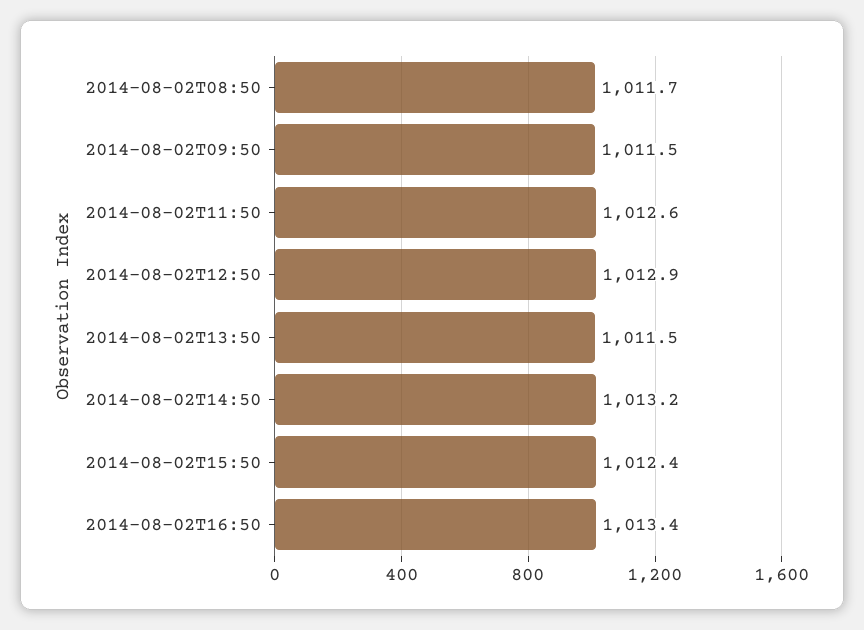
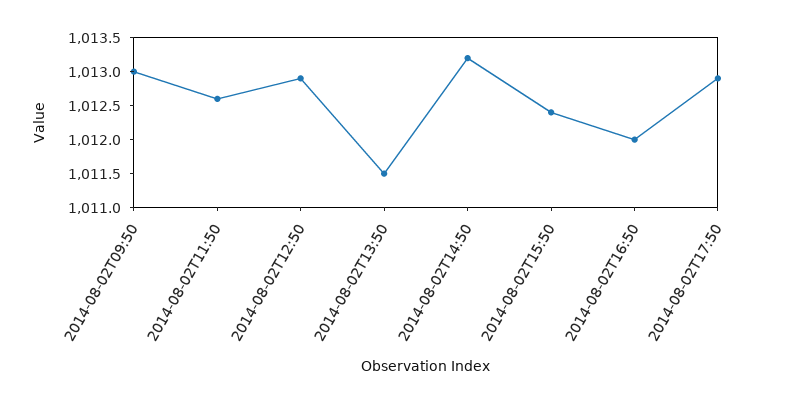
2014-08-02T08:50: 1011.7 -> none
2014-08-02T09:50: 1011.5 -> 1013
2014-08-02T16:50: 1013.4 -> 1012
2014-08-02T17:50: none -> 1013

